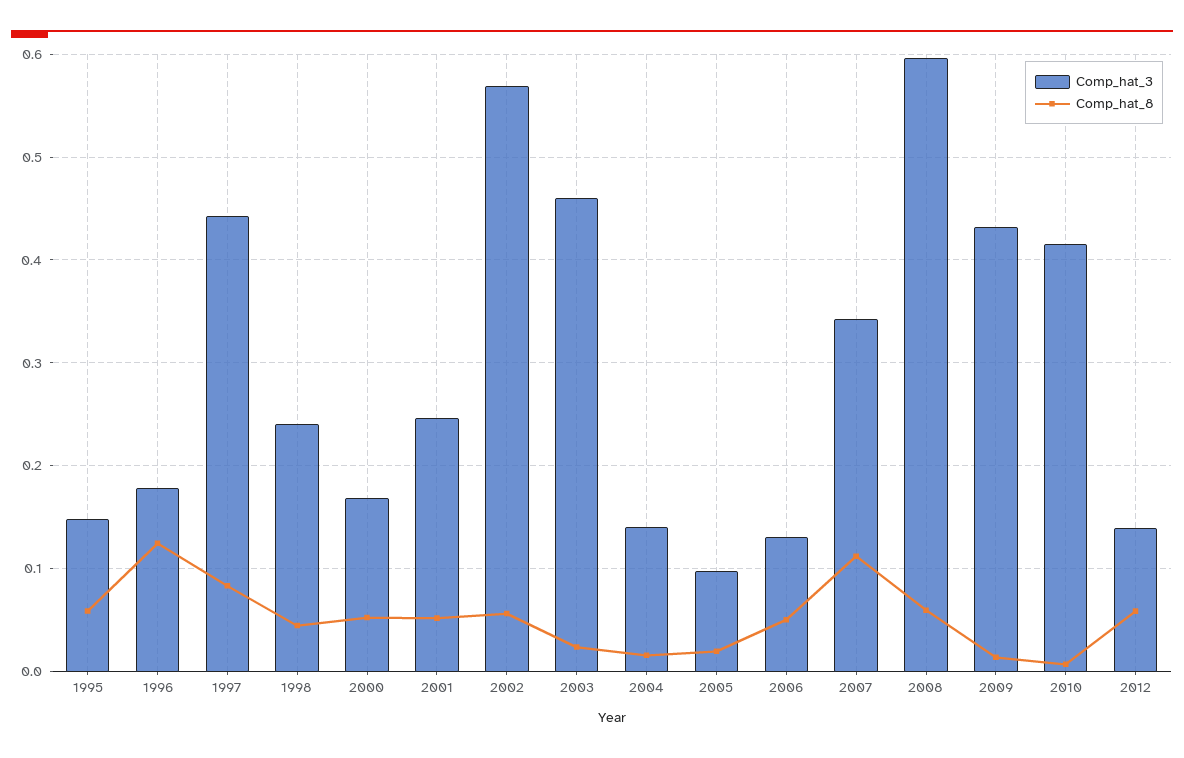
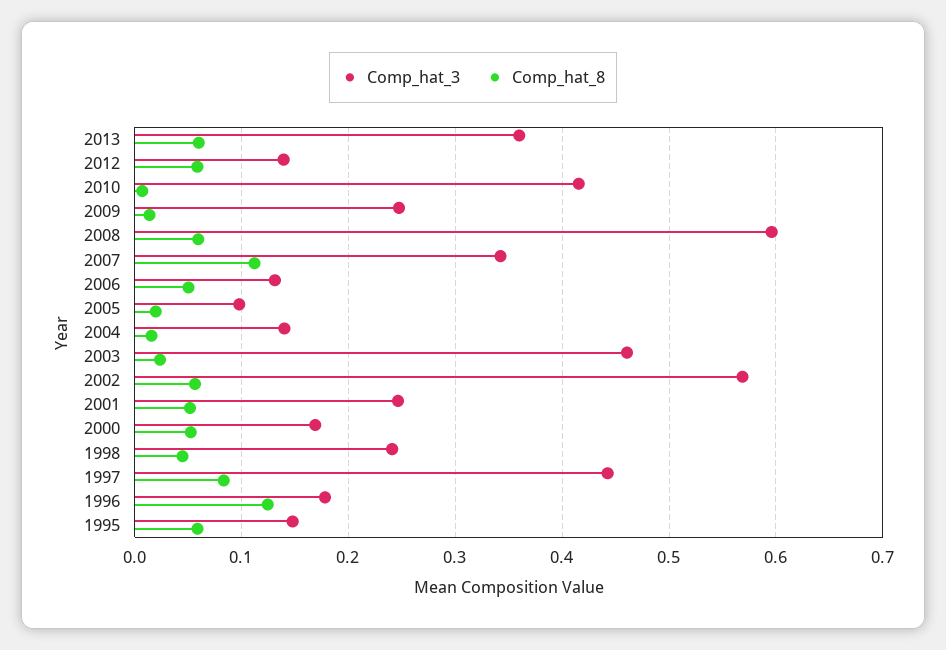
Comp_hat_3, 2009: 0.43 -> 0.25
Comp_hat_3, 2013: none -> 0.36
Comp_hat_8, 2013: none -> 0.06

